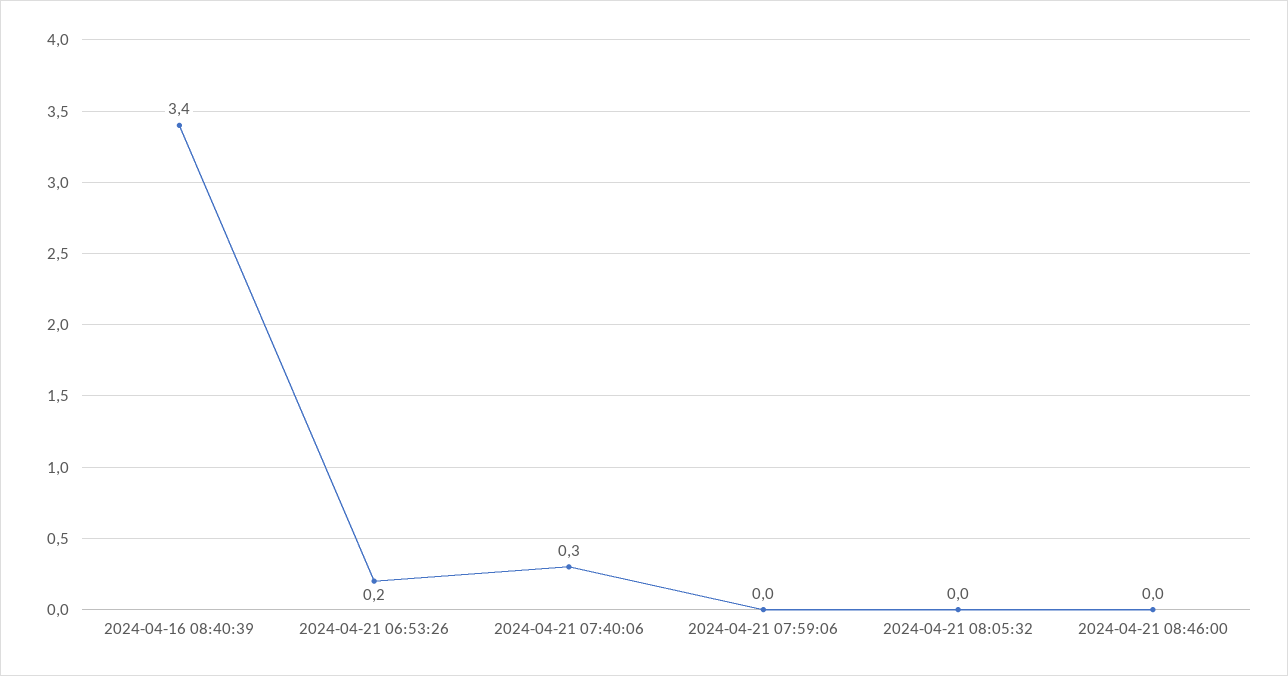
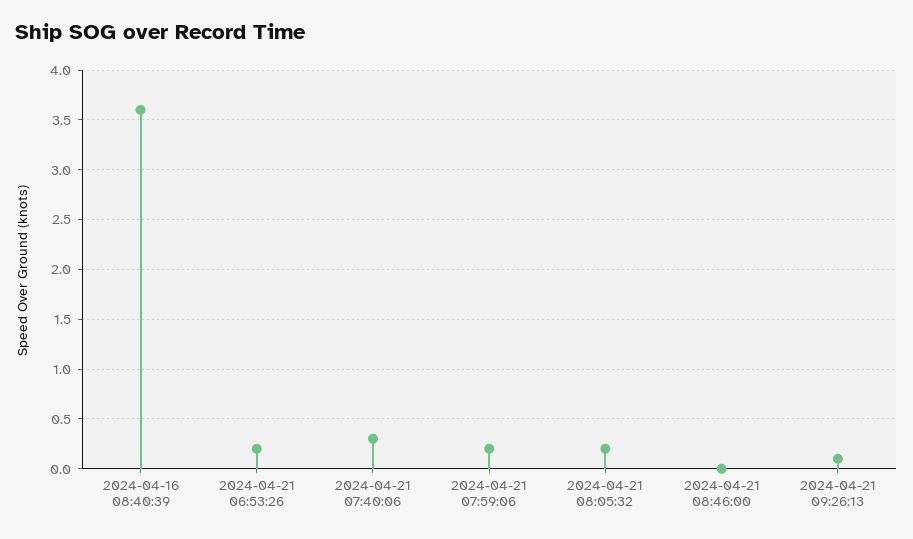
2024-04-16 08:40:39: 3.4 -> 3.6
2024-04-21 07:59:06: 0 -> 0.2
2024-04-21 08:05:32: 0 -> 0.2
2024-04-21 09:26:13: none -> 0.1

